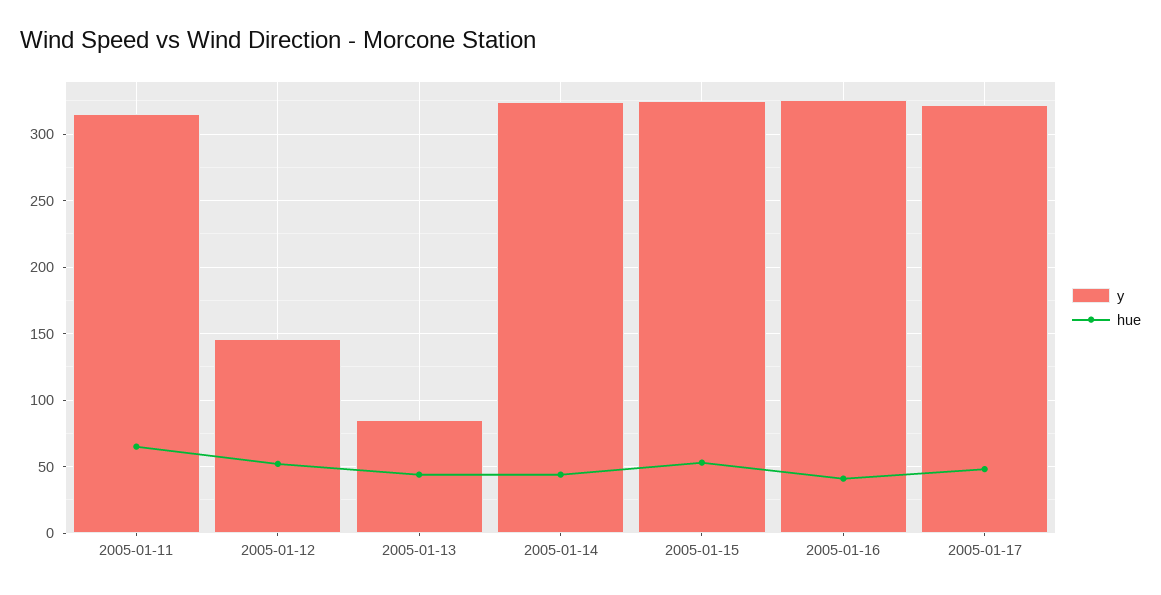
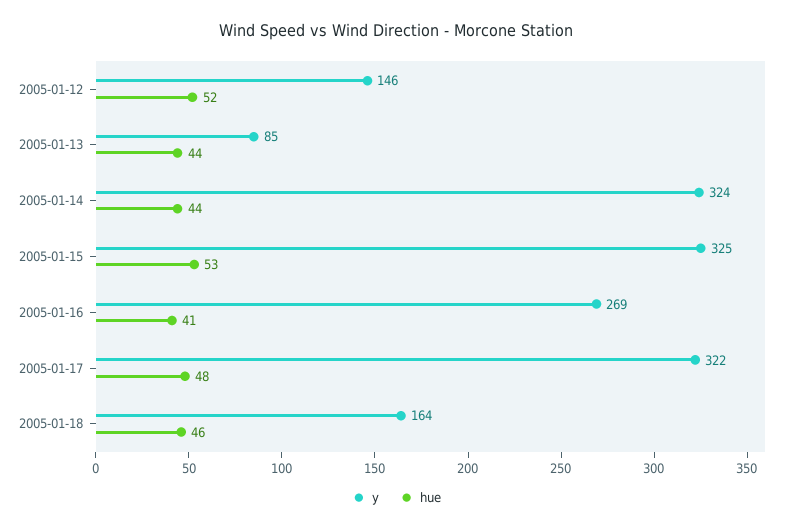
y, 2005-01-11: 315 -> none
hue, 2005-01-11: 65 -> none
y, 2005-01-16: 325 -> 269
y, 2005-01-18: none -> 164
hue, 2005-01-18: none -> 46

